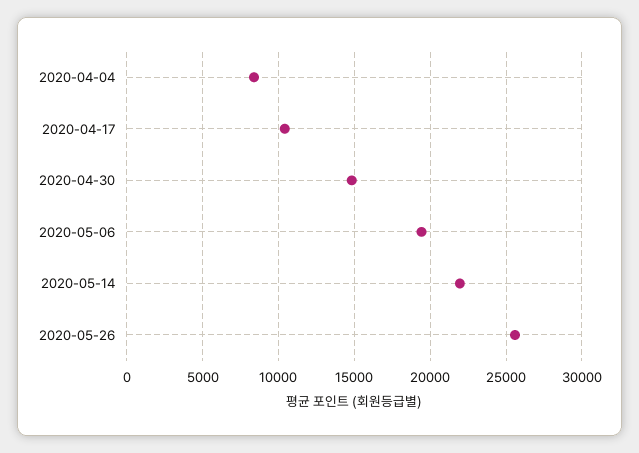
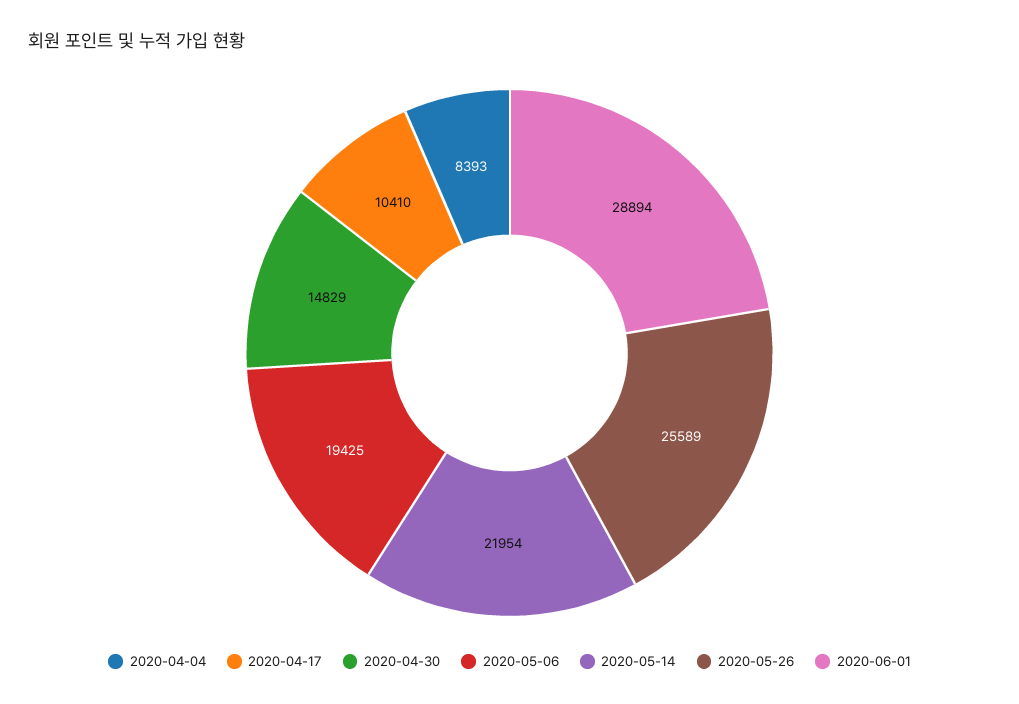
2020-06-01: none -> 28894

